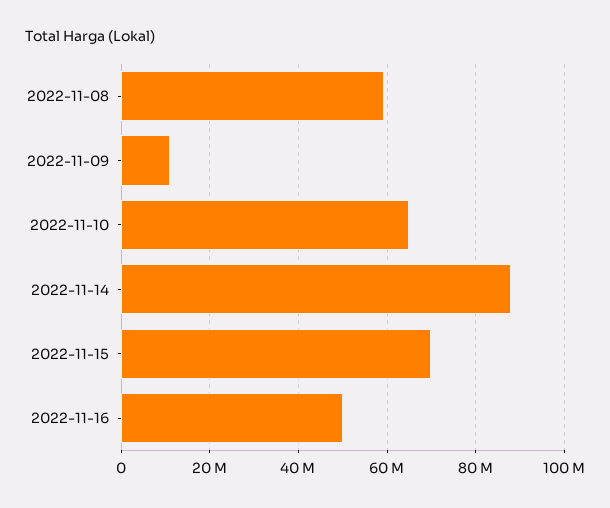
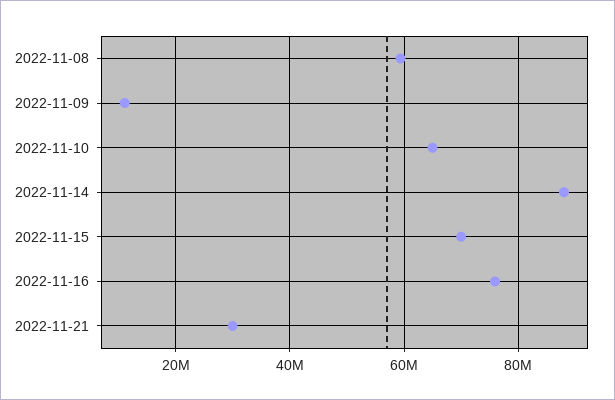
2022-11-16: 50000000 -> 76000000
2022-11-21: none -> 30000000

